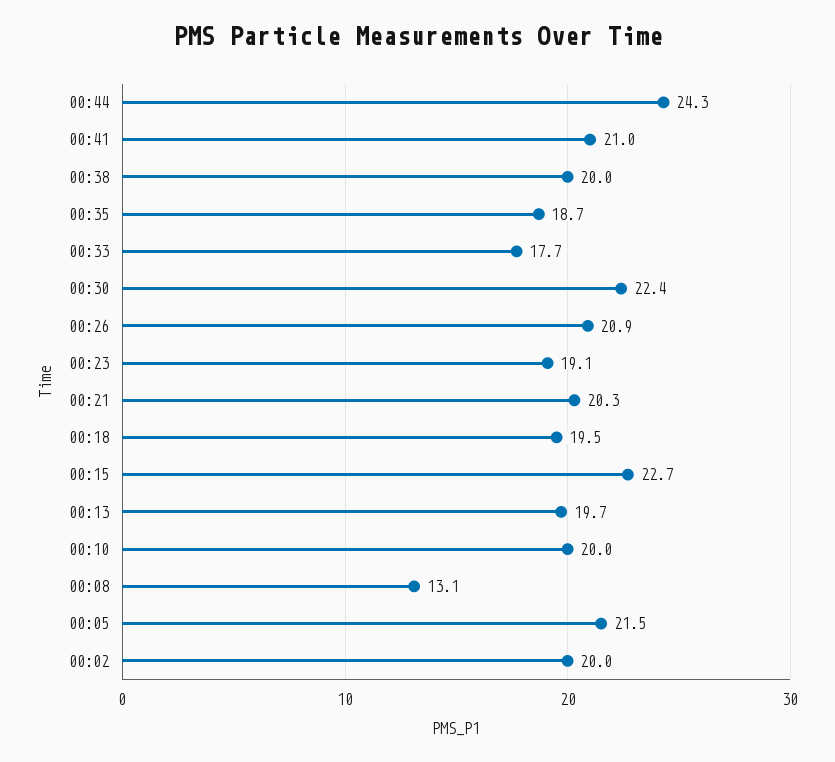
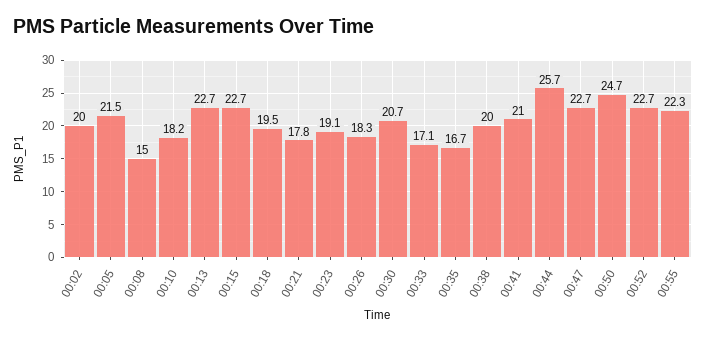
00:44: 24.3 -> 25.7
00:35: 18.7 -> 16.7
00:33: 17.7 -> 17.1
00:30: 22.4 -> 20.7
00:26: 20.9 -> 18.3
00:21: 20.3 -> 17.8
00:13: 19.7 -> 22.7
00:10: 20 -> 18.2
00:08: 13.1 -> 15
00:47: none -> 22.7
00:50: none -> 24.7
00:52: none -> 22.7
00:55: none -> 22.3

